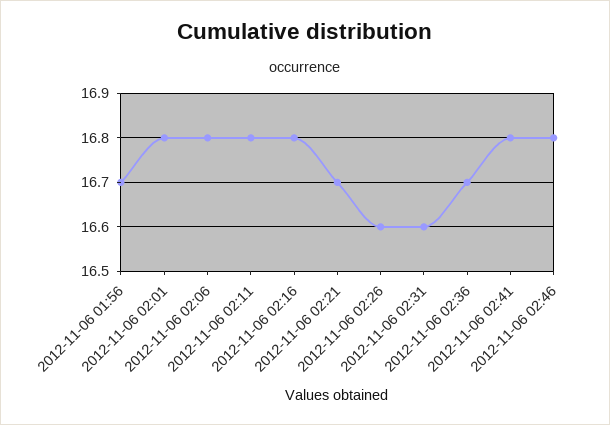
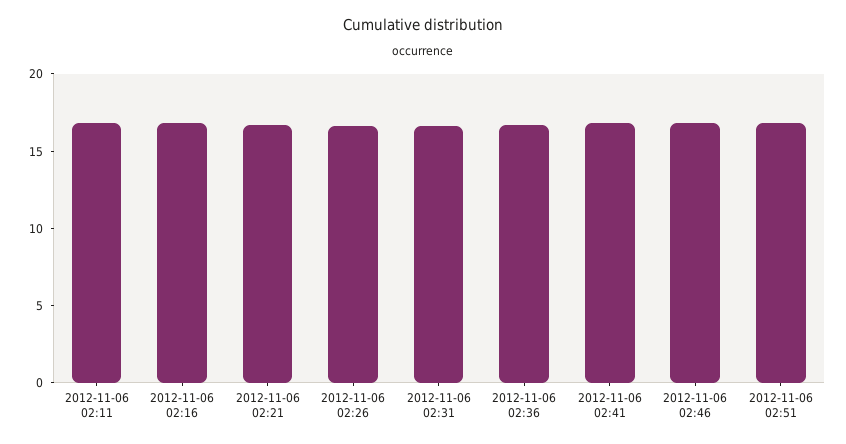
2012-11-06 01:56: 16.7 -> none
2012-11-06 02:01: 16.8 -> none
2012-11-06 02:06: 16.8 -> none
2012-11-06 02:51: none -> 17

